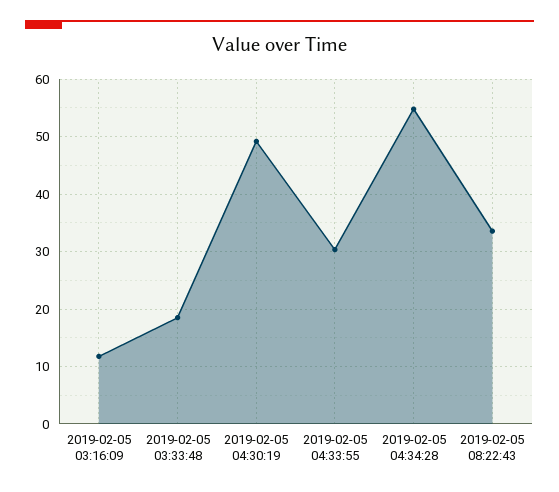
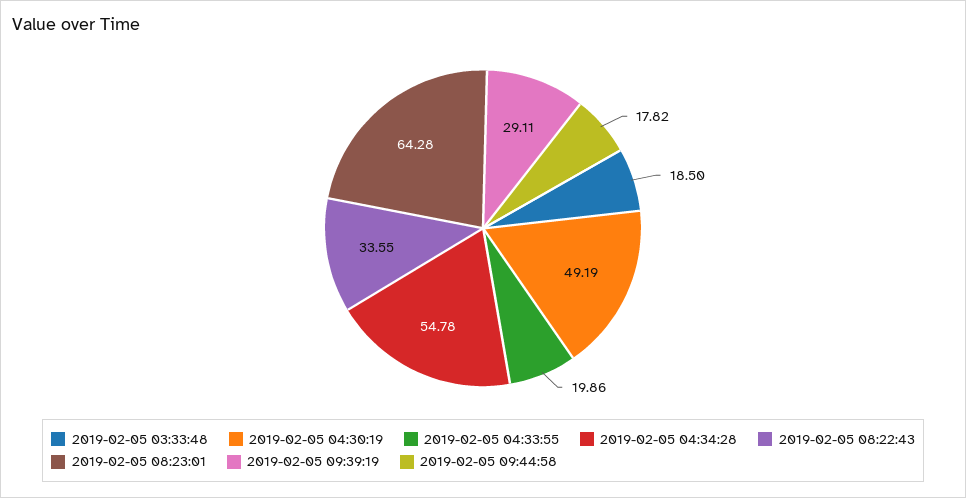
2019-02-05 03:16:09: 12 -> none
2019-02-05 04:33:55: 30 -> 19.86
2019-02-05 08:23:01: none -> 64.28
2019-02-05 09:39:19: none -> 29.11
2019-02-05 09:44:58: none -> 17.82

